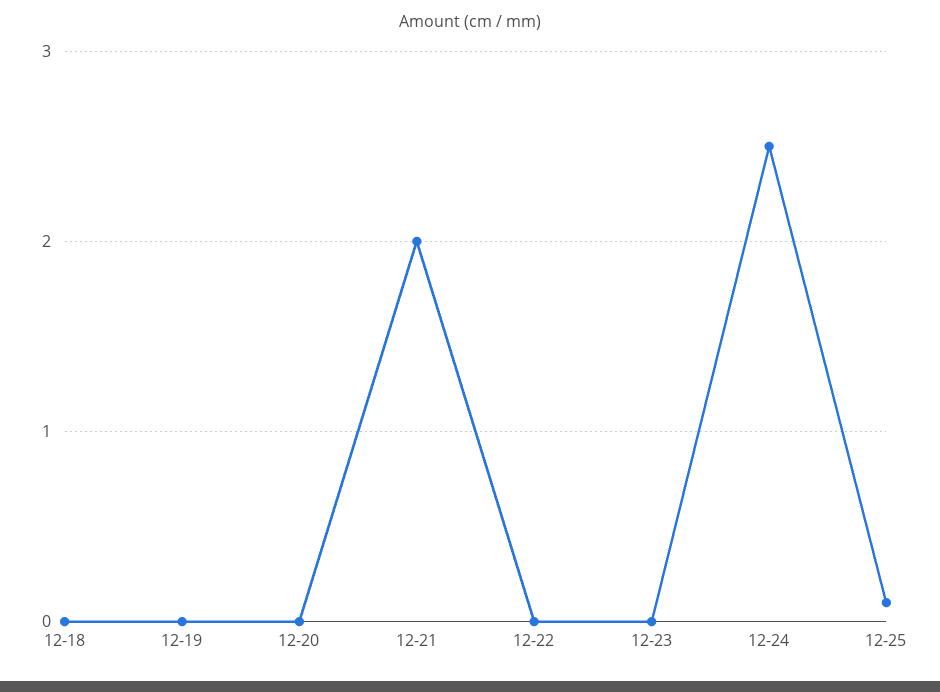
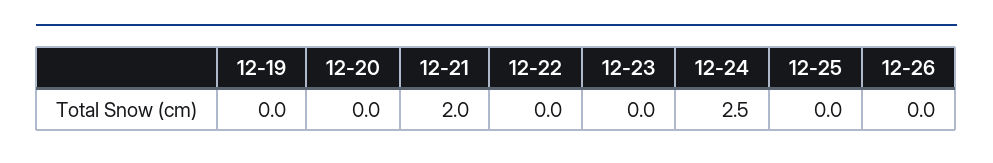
12-18: 0 -> none
12-25: 0.1 -> 0
12-26: none -> 0

